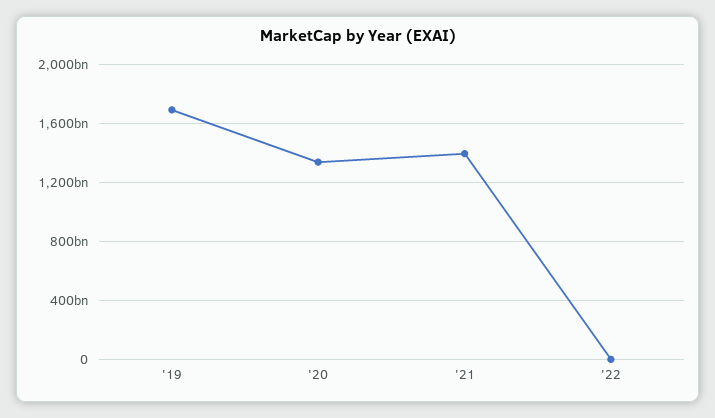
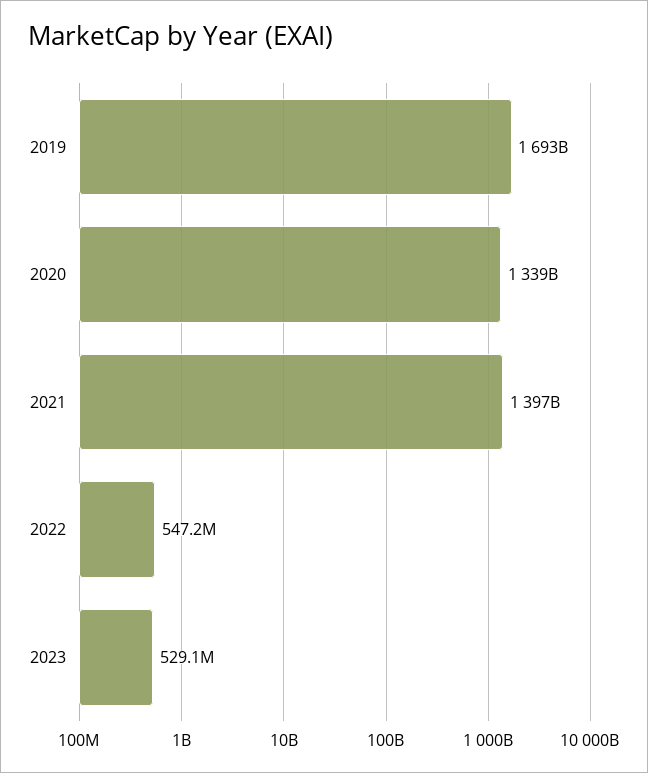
2023: none -> 529100000

